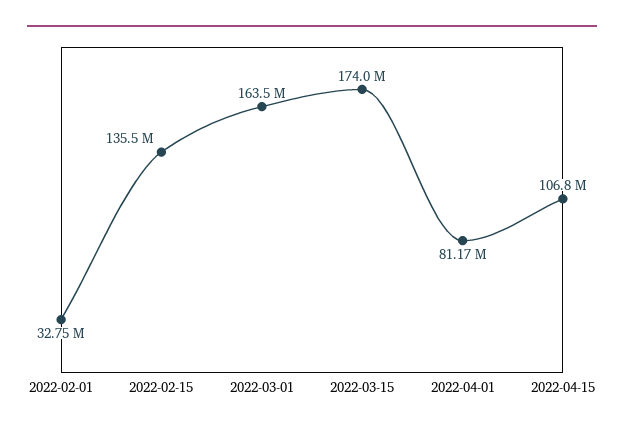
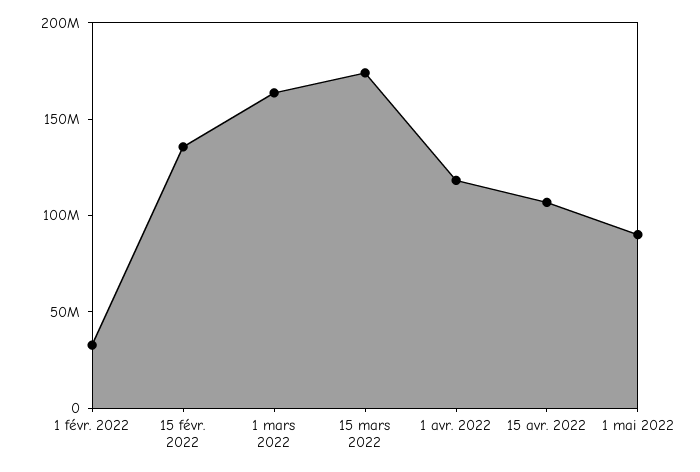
2022-04-01: 81170000 -> 120000000
1 mai 2022: none -> 90000000

